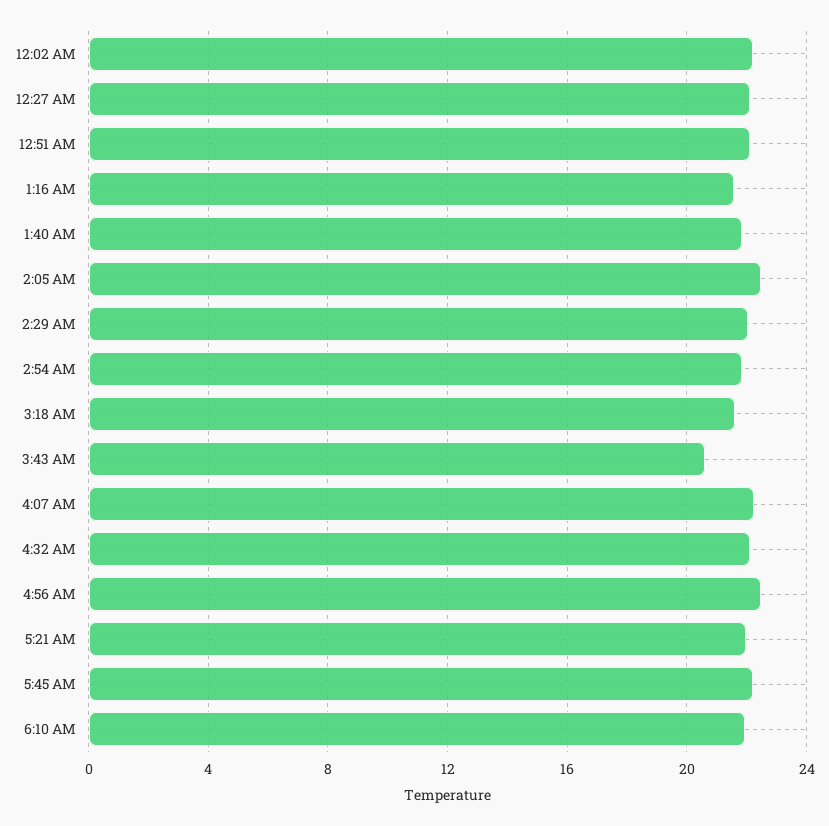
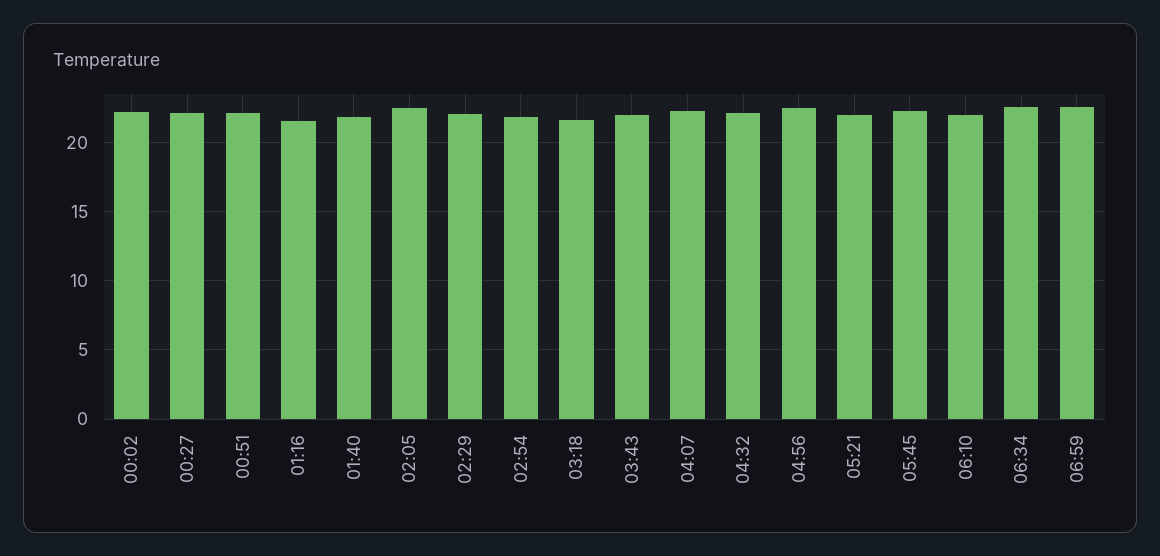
3:43 AM: 20.5 -> 22
06:34: none -> 22.5
06:59: none -> 22.5

